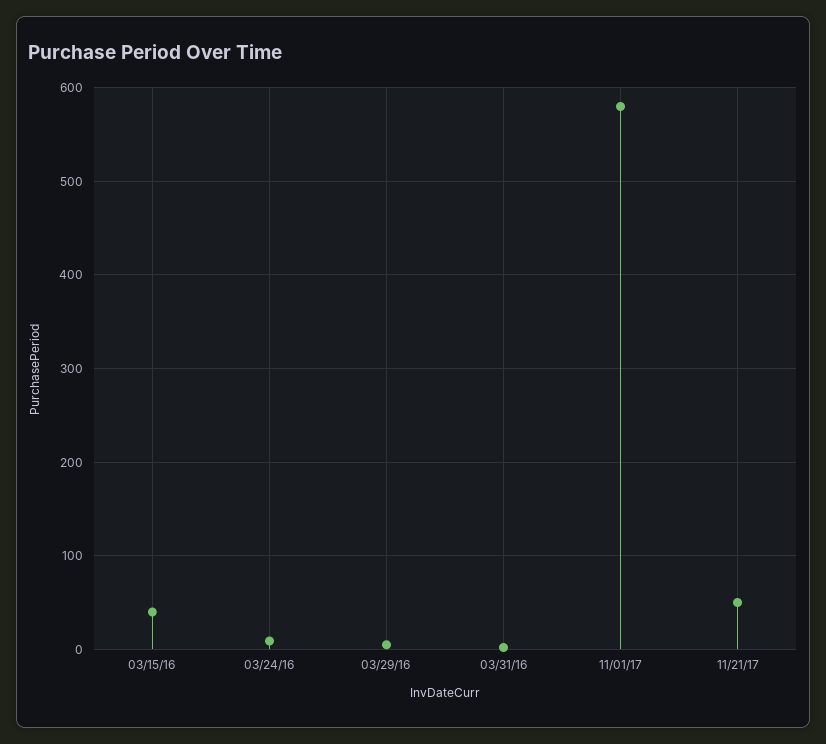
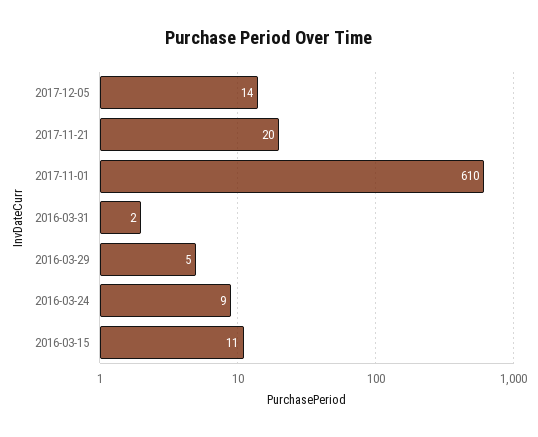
03/15/16: 40 -> 11
11/01/17: 580 -> 610
11/21/17: 50 -> 20
2017-12-05: none -> 14

